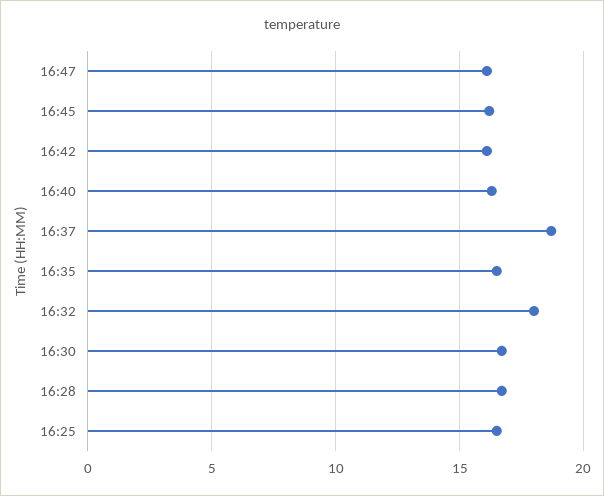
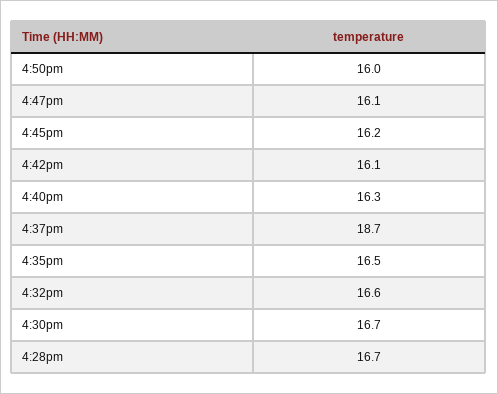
16:32: 18 -> 16.6
16:25: 16.5 -> none
4:50pm: none -> 16

